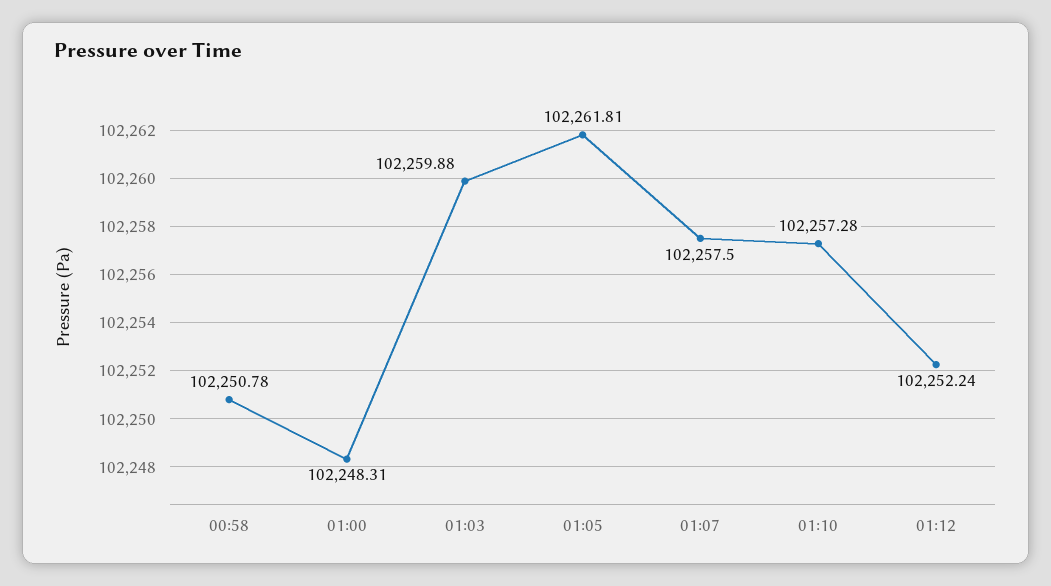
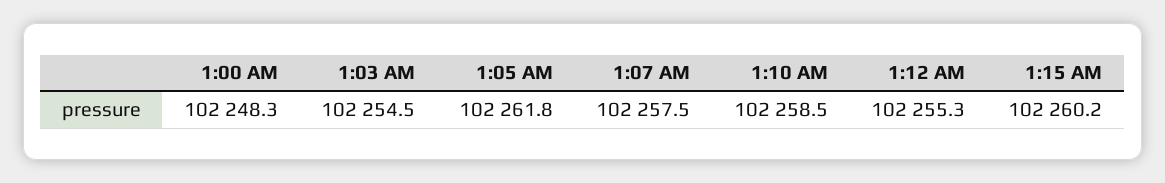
00:58: 102250.78 -> none
01:03: 102259.88 -> 102254.5
01:10: 102257.28 -> 102258.5
01:12: 102252.24 -> 102255.3
1:15 AM: none -> 102260.2

